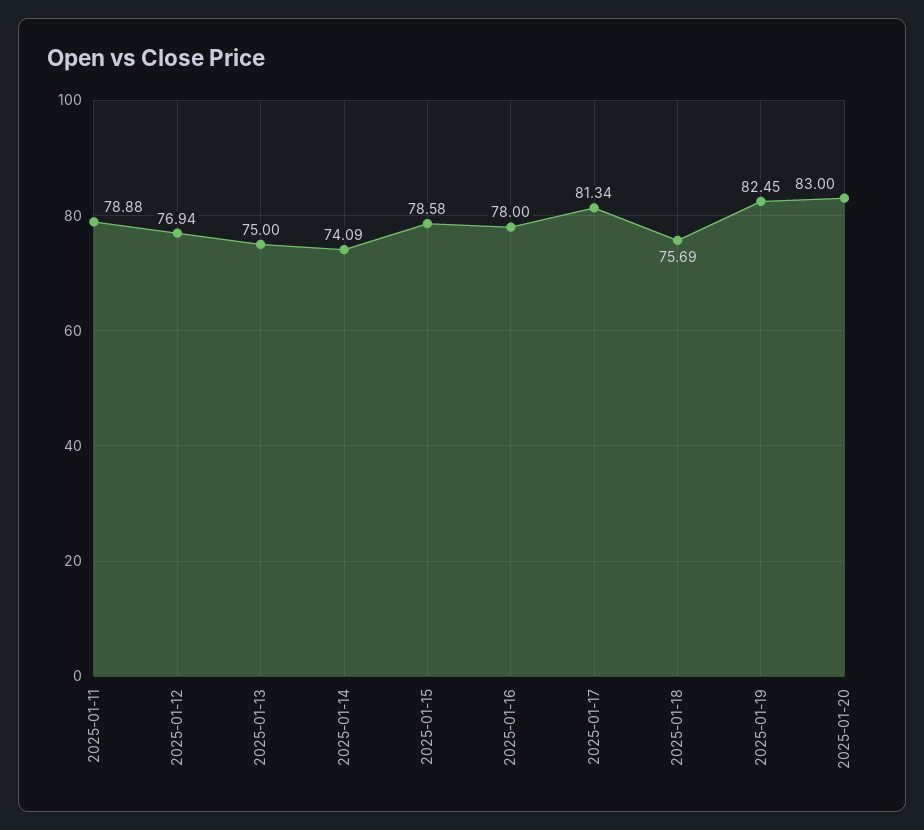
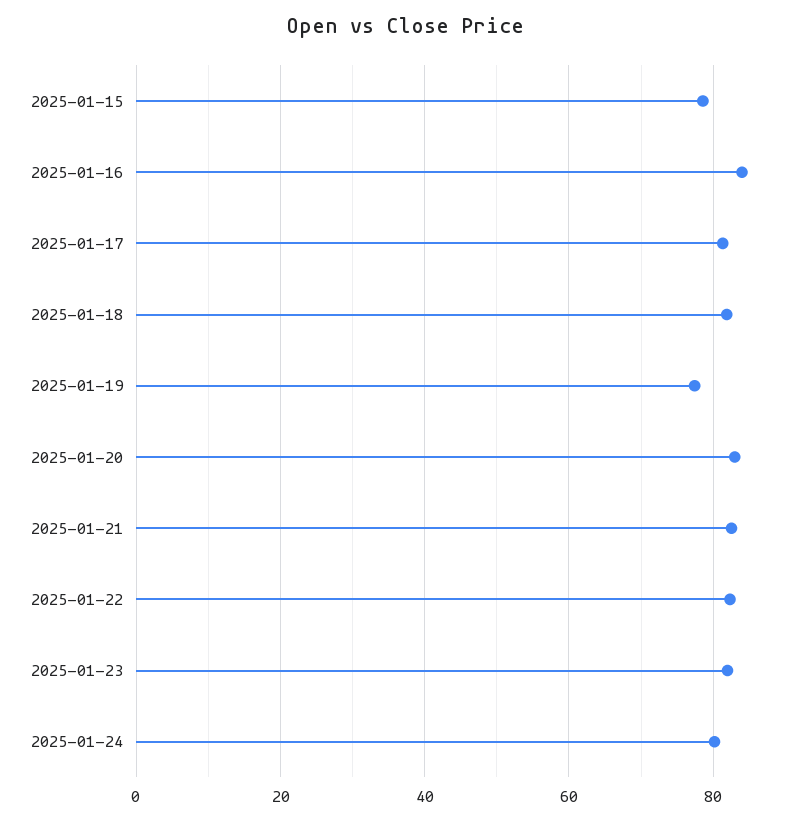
2025-01-11: 78.88 -> none
2025-01-12: 76.94 -> none
2025-01-13: 75 -> none
2025-01-14: 74.09 -> none
2025-01-16: 78 -> 84
2025-01-18: 75.69 -> 82
2025-01-19: 82.45 -> 78
2025-01-21: none -> 82
2025-01-22: none -> 82
2025-01-23: none -> 82
2025-01-24: none -> 80

